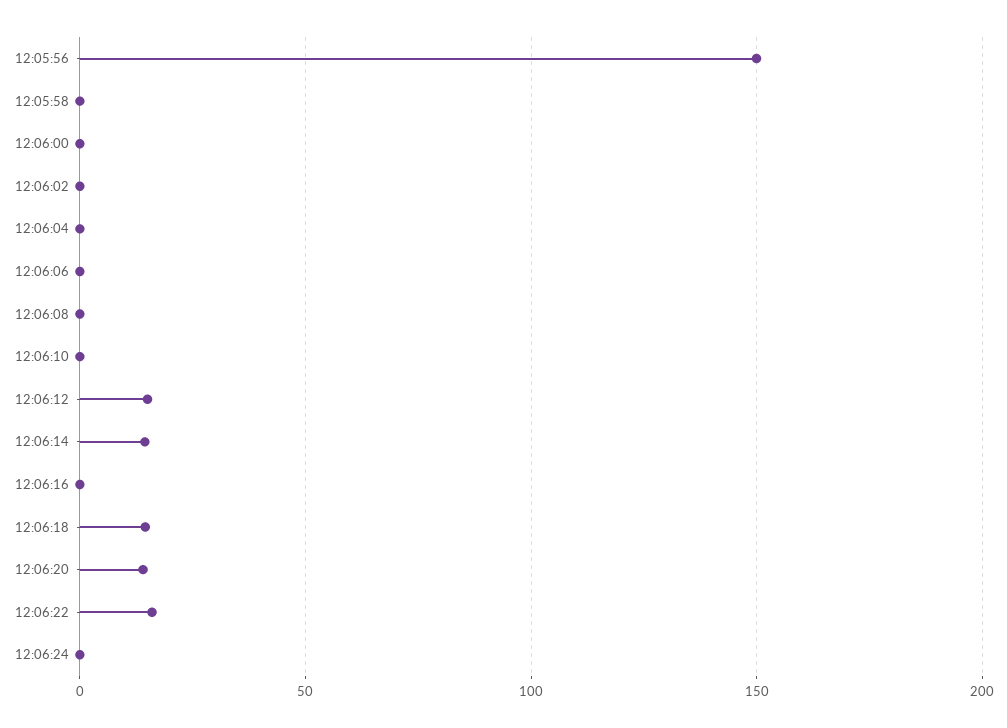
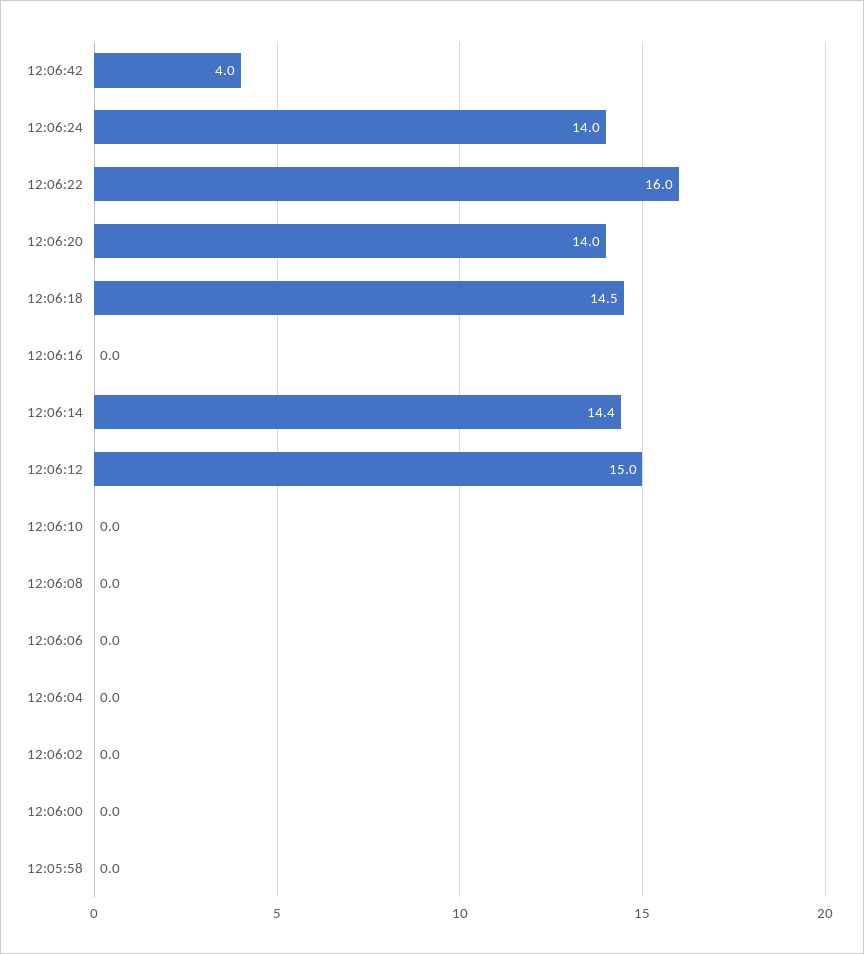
12:05:56: 150 -> none
12:06:24: 0 -> 14
12:06:42: none -> 4

